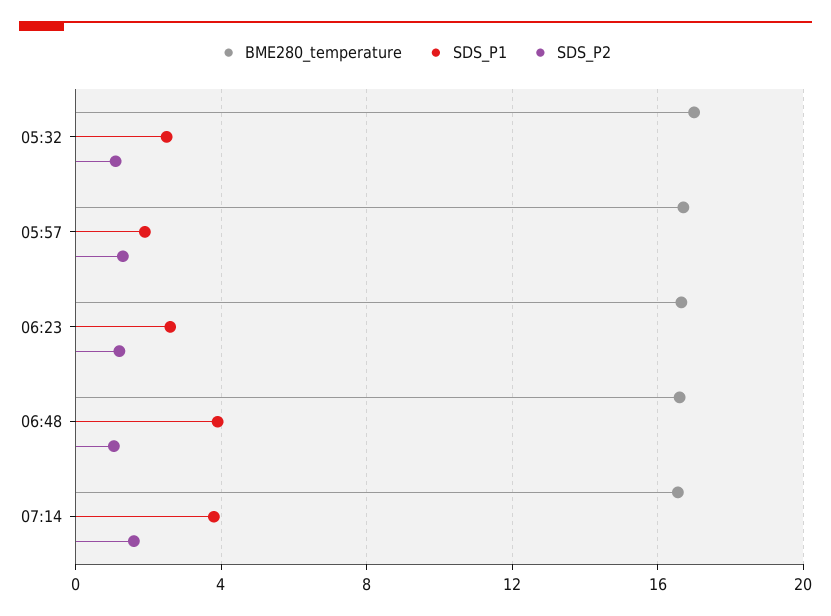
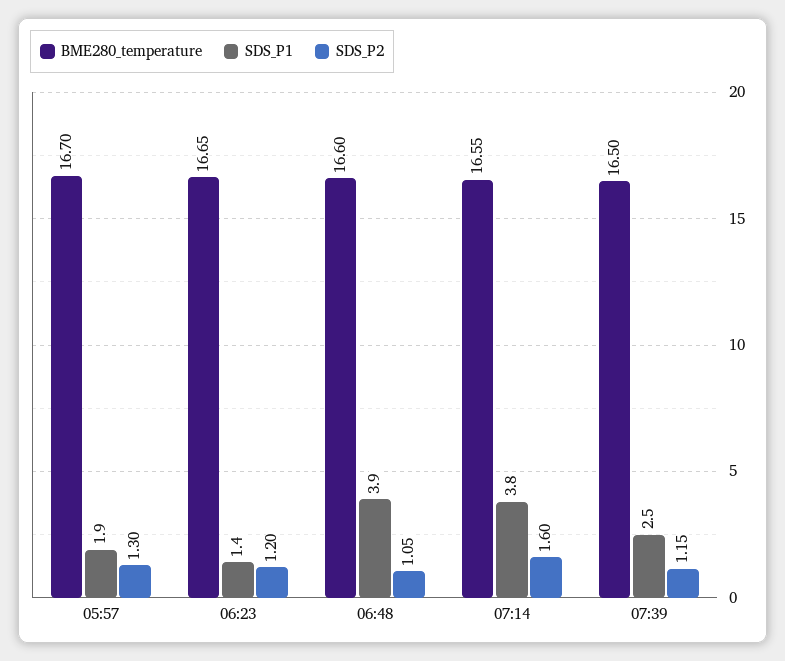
BME280_temperature, 05:32: 17 -> none
SDS_P1, 05:32: 2.5 -> none
SDS_P2, 05:32: 1 -> none
SDS_P1, 06:23: 2.5 -> 1.4
BME280_temperature, 07:39: none -> 16.5
SDS_P1, 07:39: none -> 2.5
SDS_P2, 07:39: none -> 1.15

